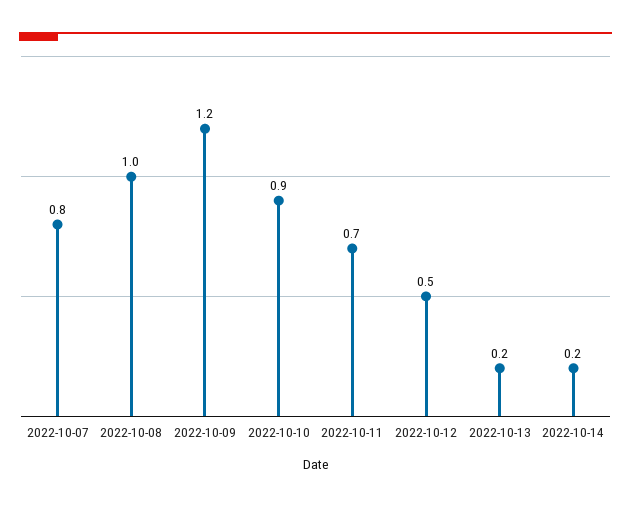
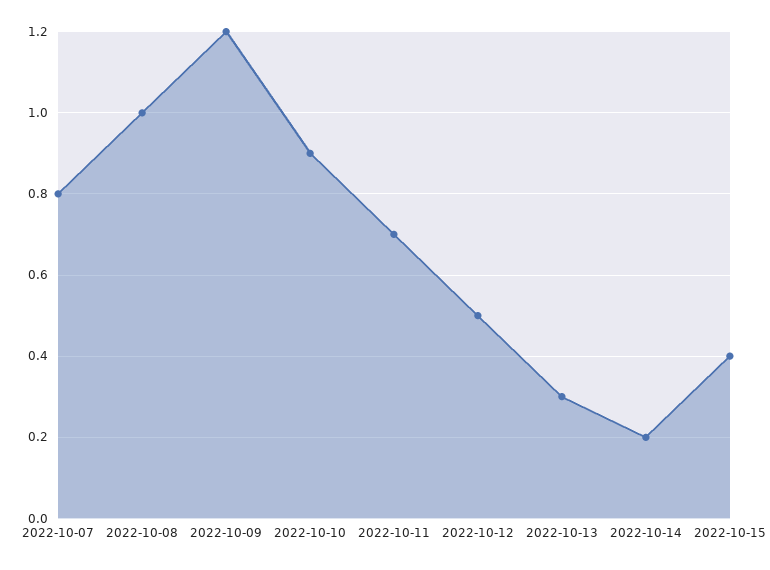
2022-10-13: 0.2 -> 0.3
2022-10-15: none -> 0.4

